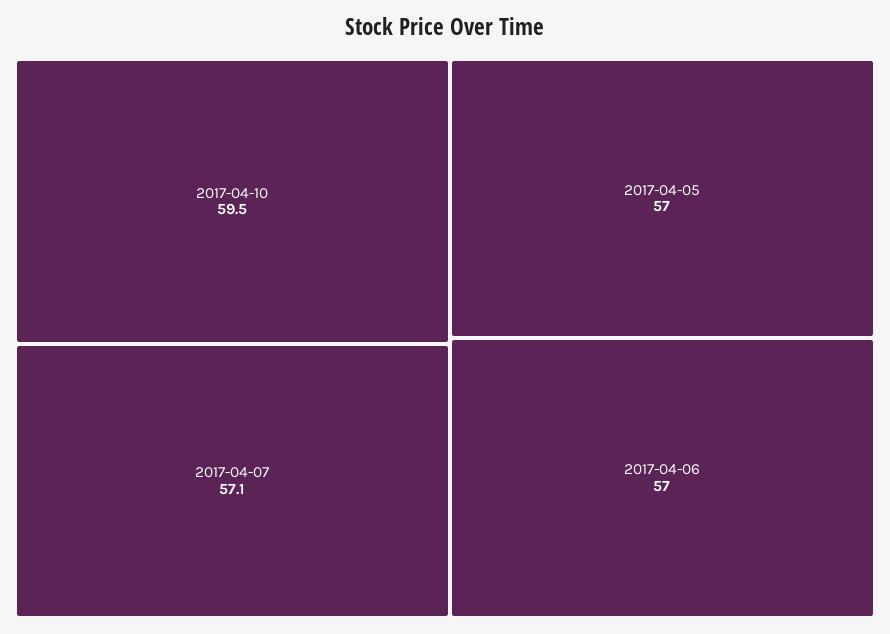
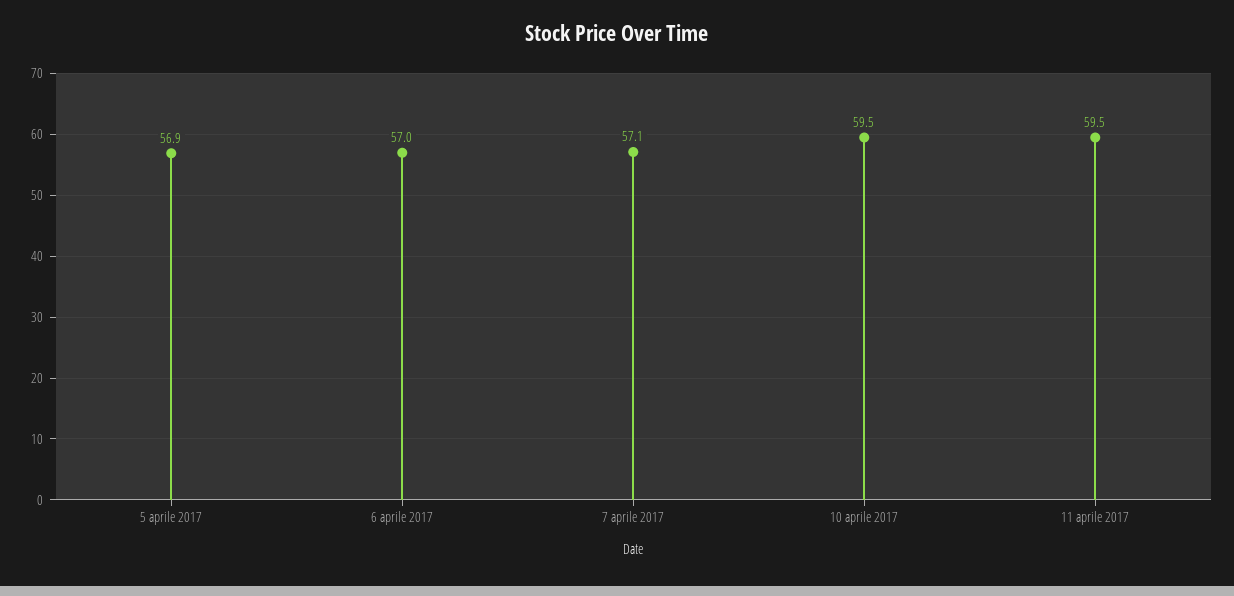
2017-04-05: 57 -> 56.9
11 aprile 2017: none -> 59.5

